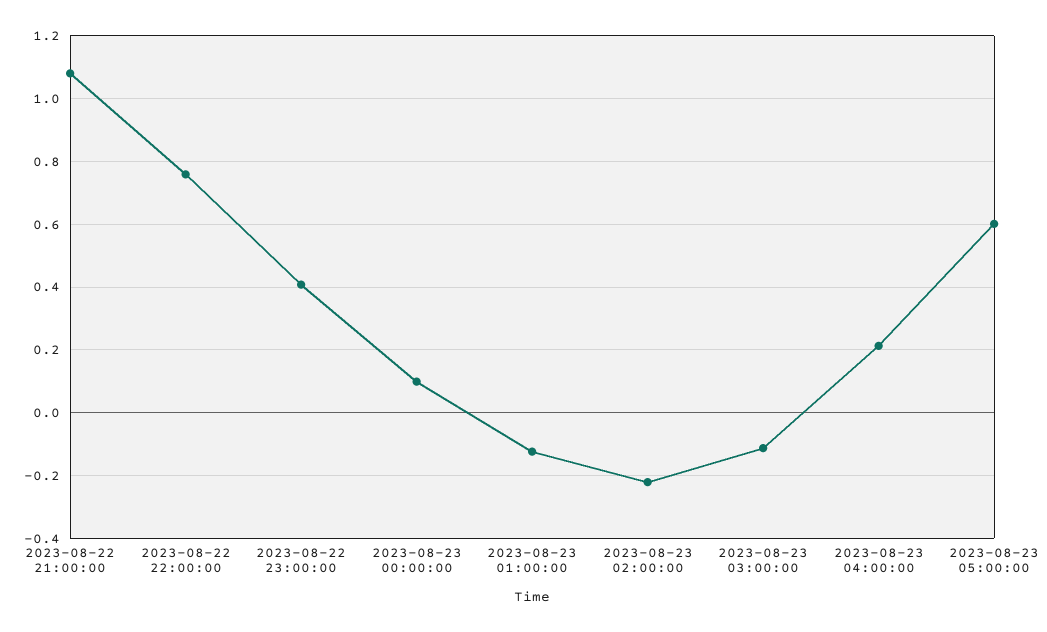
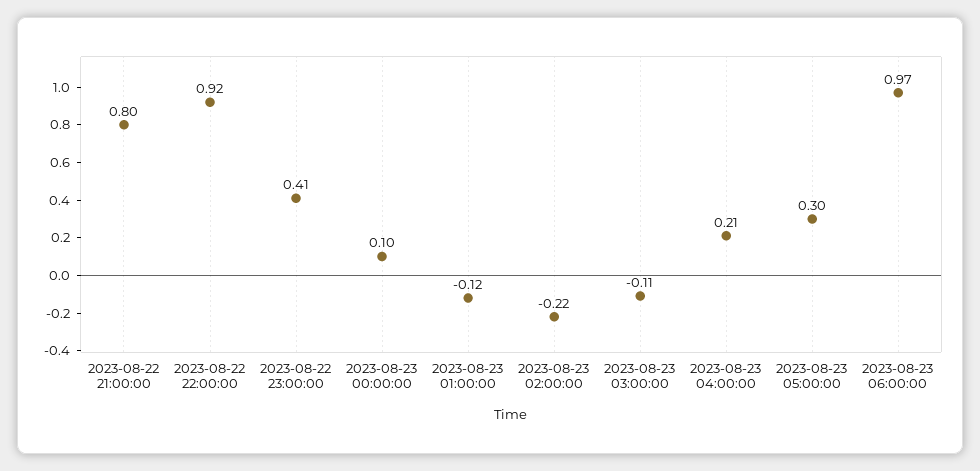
2023-08-22 21:00:00: 1.08 -> 0.8
2023-08-22 22:00:00: 0.76 -> 0.92
2023-08-23 05:00:00: 0.6 -> 0.3
2023-08-23 06:00:00: none -> 0.97

